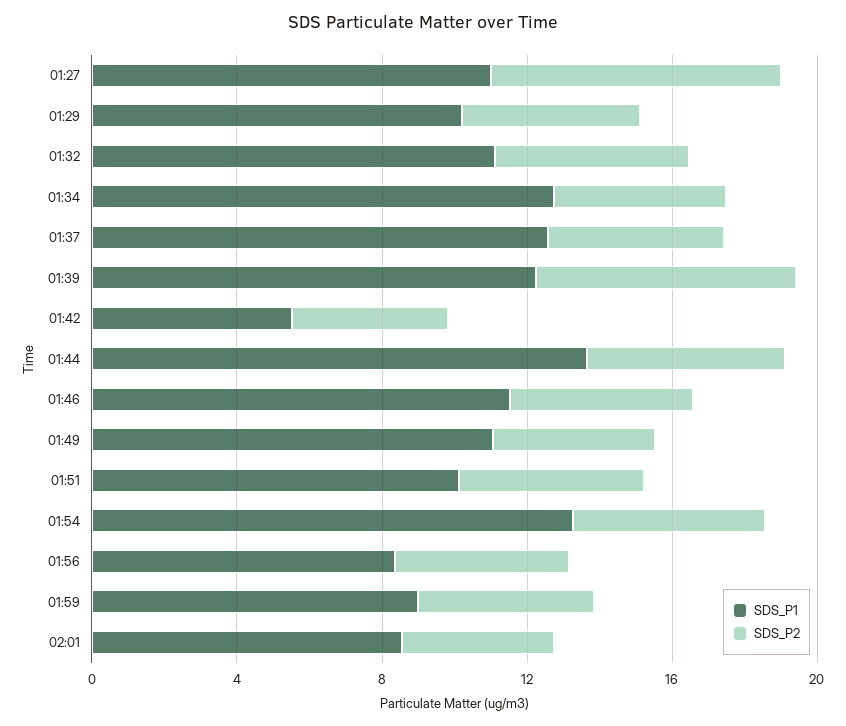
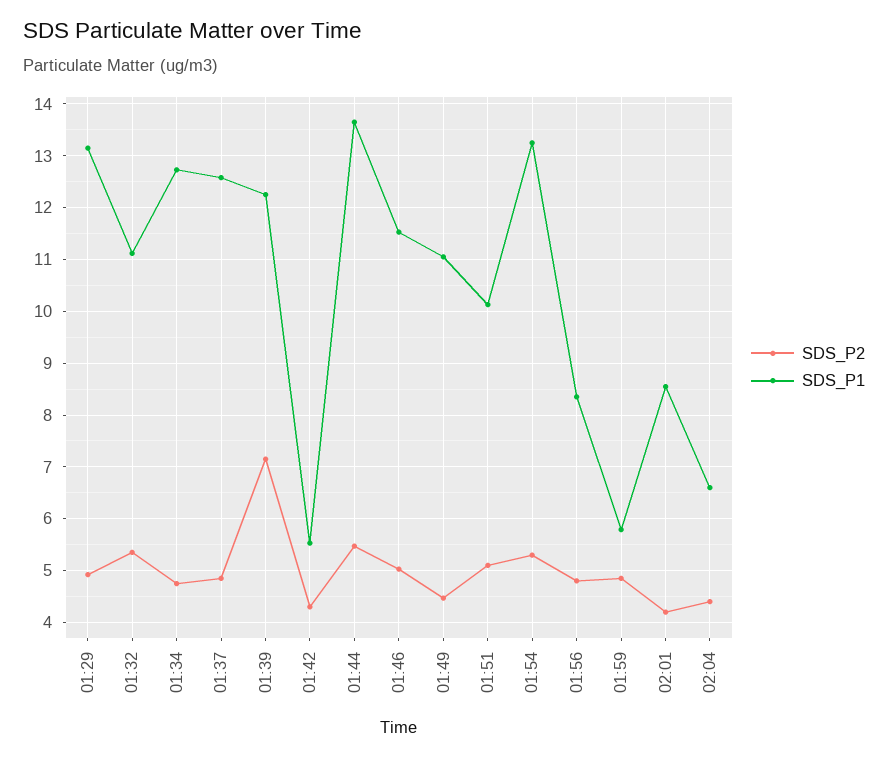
SDS_P1, 01:27: 11 -> none
SDS_P2, 01:27: 8 -> none
SDS_P1, 01:29: 10 -> 13.2
SDS_P1, 01:59: 9 -> 5.8
SDS_P2, 02:04: none -> 4.4
SDS_P1, 02:04: none -> 6.6

